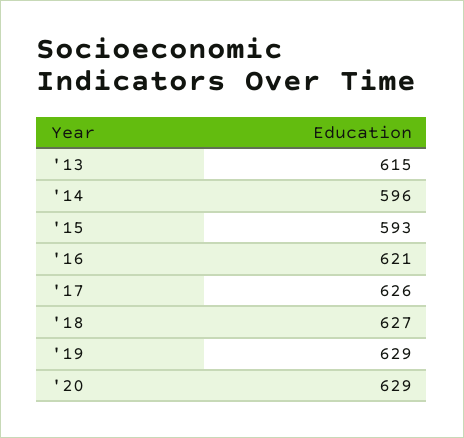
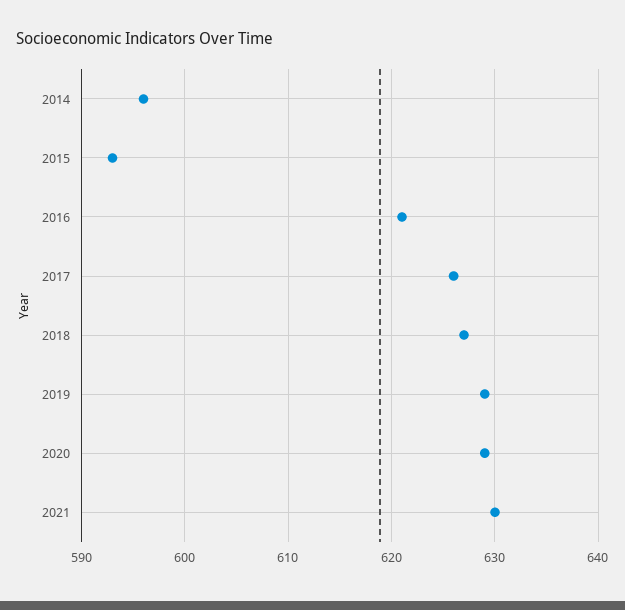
'13: 615 -> none
2021: none -> 630

